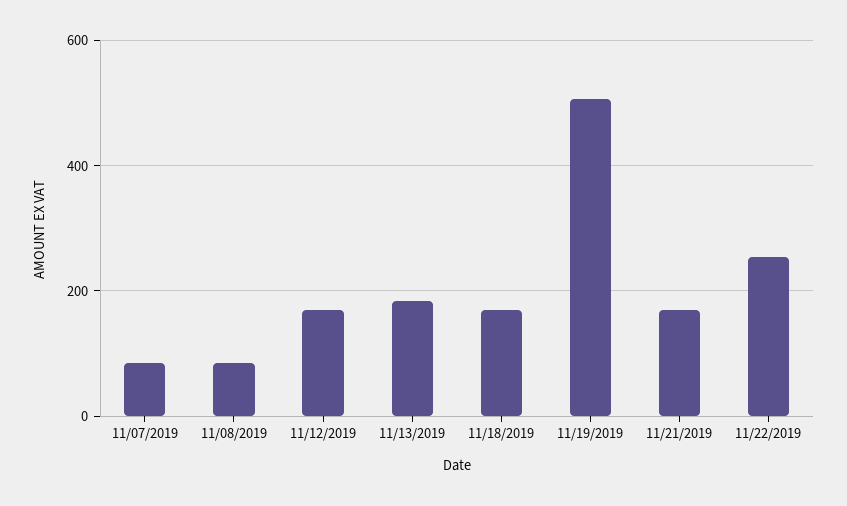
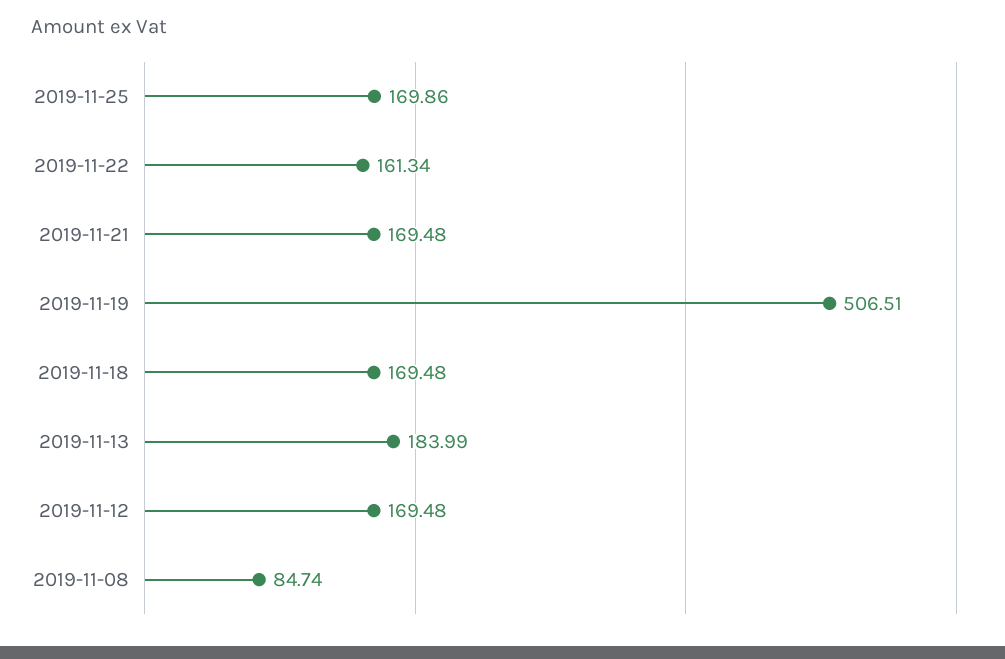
11/07/2019: 80 -> none
11/22/2019: 260 -> 161.34
2019-11-25: none -> 169.86

